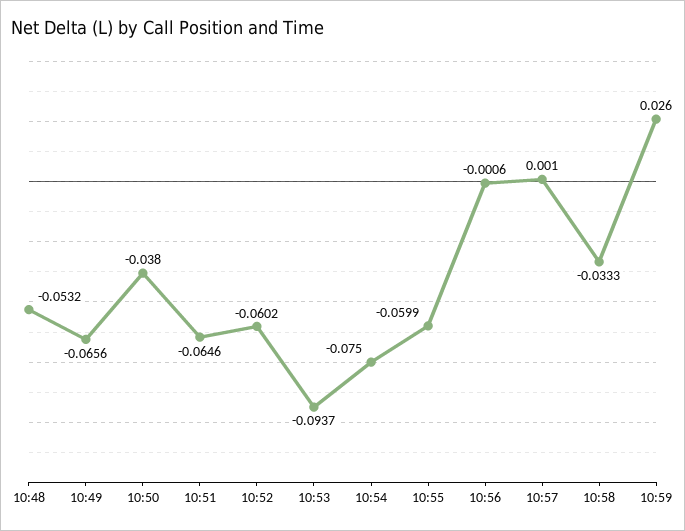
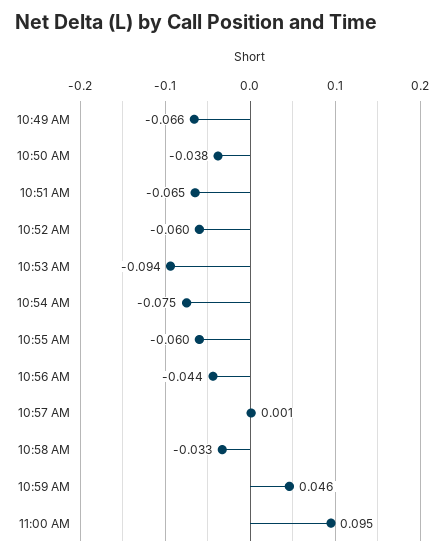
10:48: -0.0532 -> none
10:56: -0.0006 -> -0.044
10:59: 0.026 -> 0.046
11:00 AM: none -> 0.095

